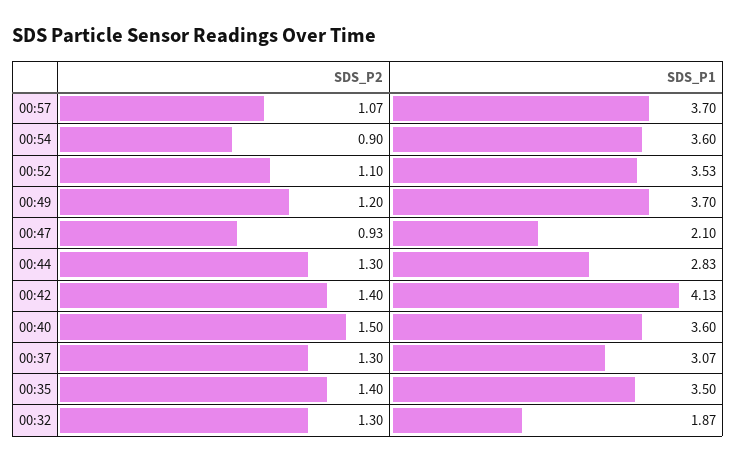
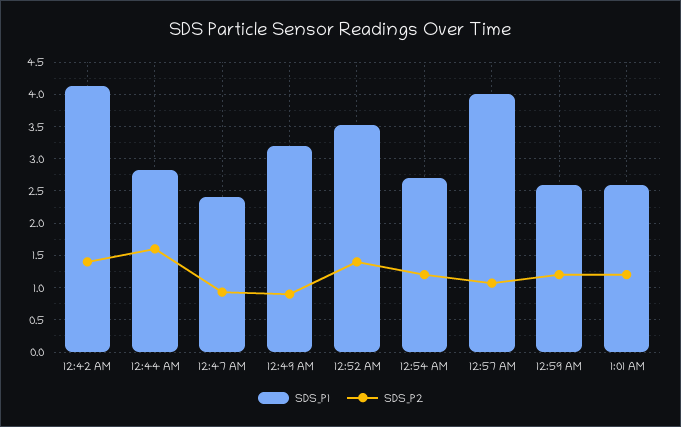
SDS_P1, 00:57: 3.7 -> 4
SDS_P2, 00:54: 0.9 -> 1.2
SDS_P1, 00:54: 3.6 -> 2.7
SDS_P2, 00:52: 1.1 -> 1.4
SDS_P2, 00:49: 1.2 -> 0.9
SDS_P1, 00:49: 3.7 -> 3.2
SDS_P1, 00:47: 2.1 -> 2.4
SDS_P2, 00:44: 1.3 -> 1.6
SDS_P2, 00:40: 1.5 -> none
SDS_P1, 00:40: 3.6 -> none
SDS_P2, 00:37: 1.3 -> none
SDS_P1, 00:37: 3.07 -> none
SDS_P2, 00:35: 1.4 -> none
SDS_P1, 00:35: 3.5 -> none
SDS_P2, 00:32: 1.3 -> none
SDS_P1, 00:32: 1.87 -> none
SDS_P1, 12:59 AM: none -> 2.6
SDS_P2, 12:59 AM: none -> 1.2
SDS_P1, 1:01 AM: none -> 2.6
SDS_P2, 1:01 AM: none -> 1.2

